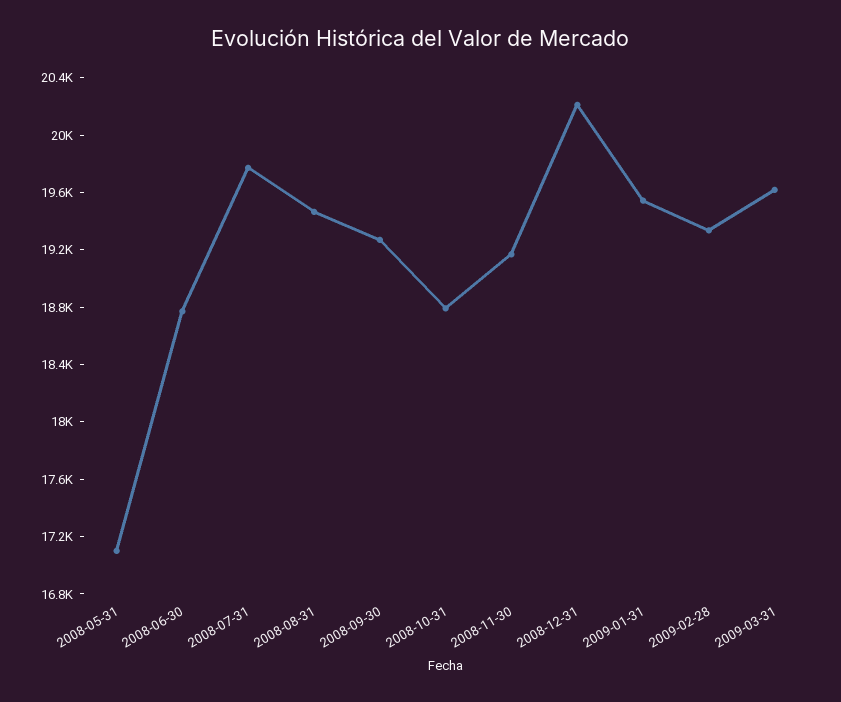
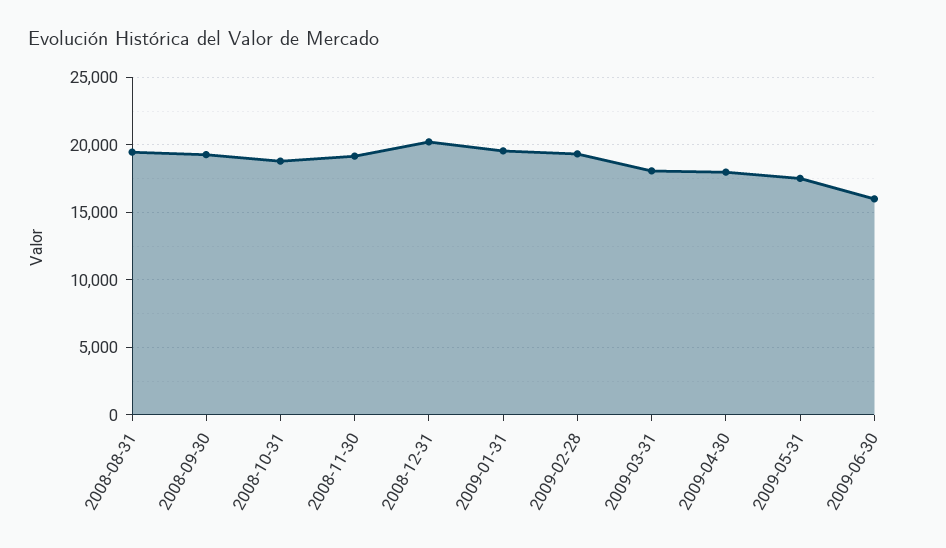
2008-05-31: 17100 -> none
2008-06-30: 18800 -> none
2008-07-31: 19800 -> none
2009-03-31: 19600 -> 18000
2009-04-30: none -> 18000
2009-05-31: none -> 17500
2009-06-30: none -> 16000

